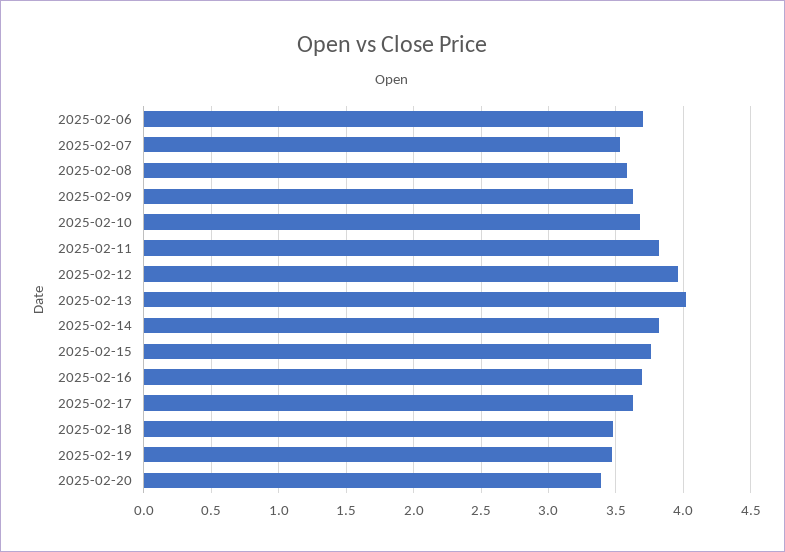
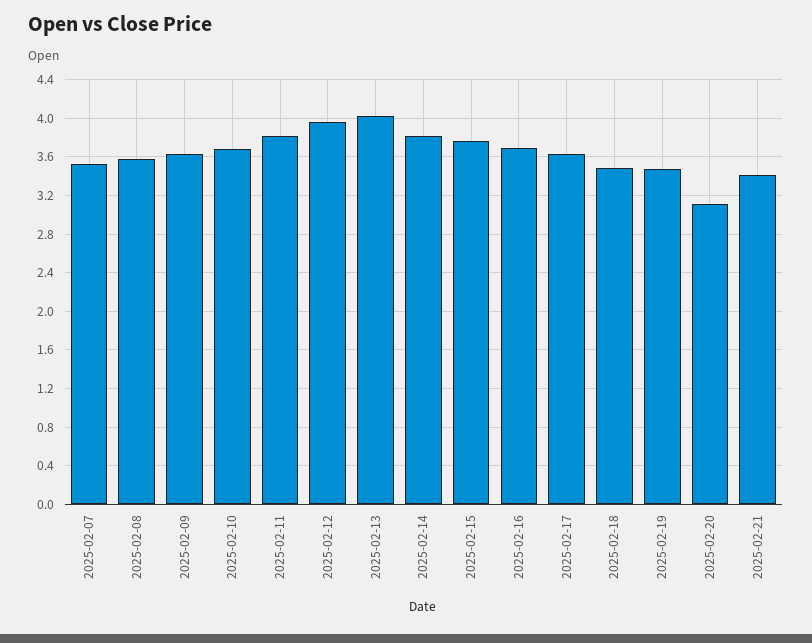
2025-02-06: 3.7 -> none
2025-02-20: 3.4 -> 3.1
2025-02-21: none -> 3.4

